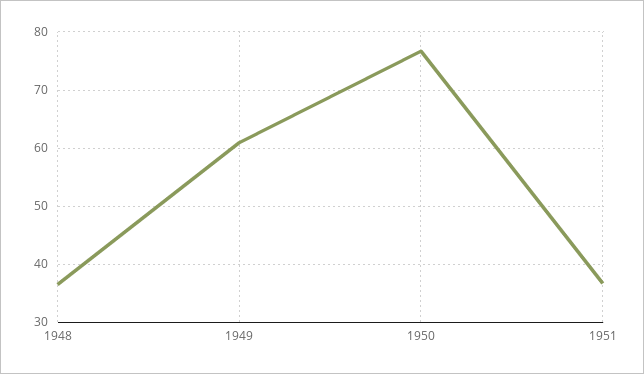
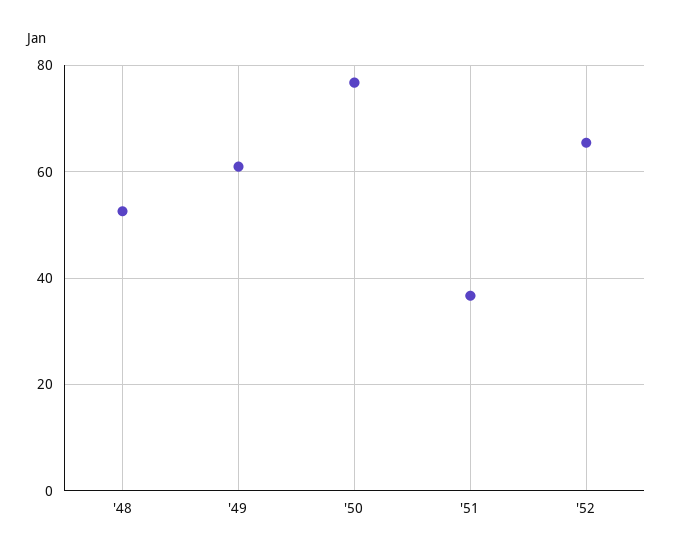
1948: 36 -> 52
'52: none -> 66

